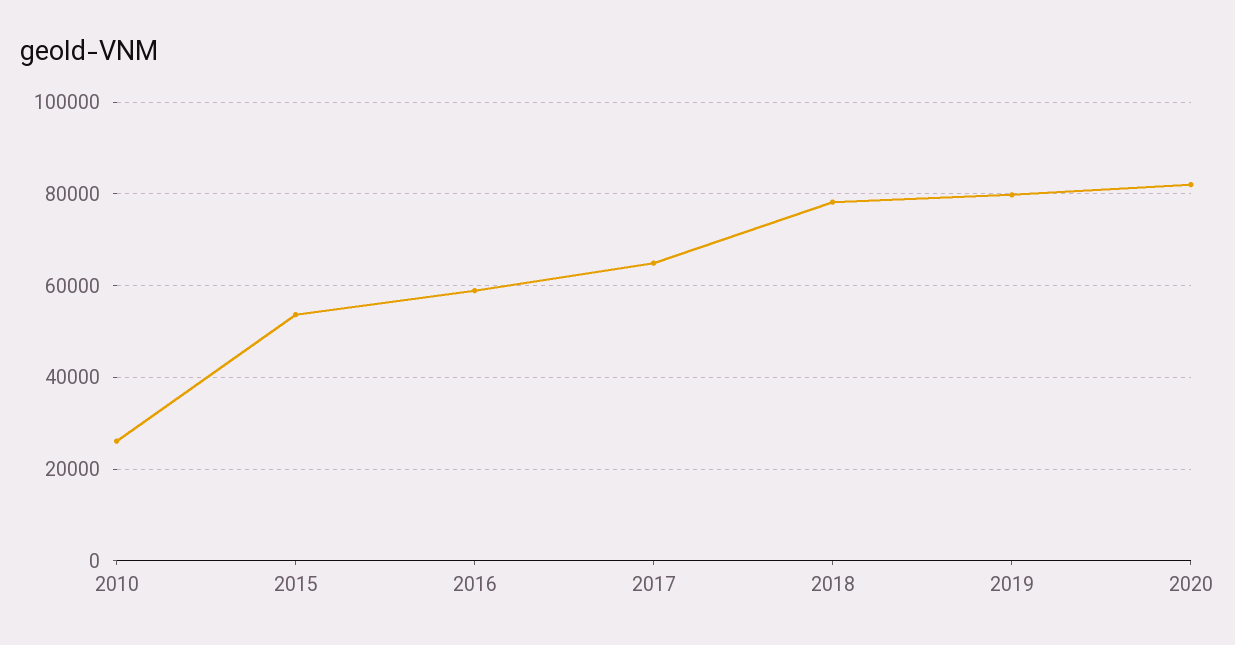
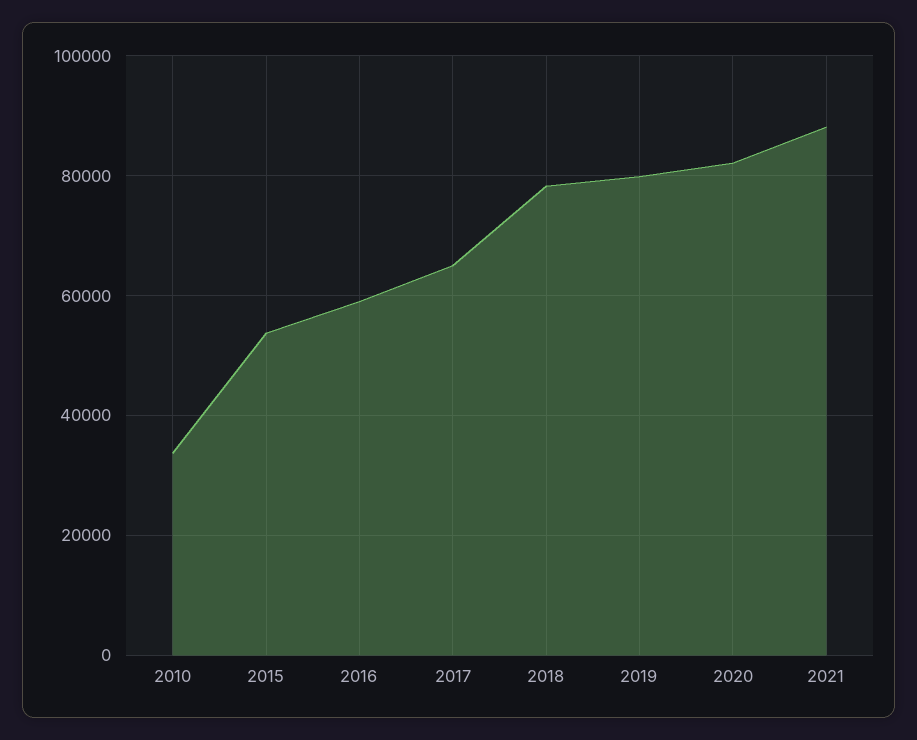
2010: 26000 -> 34000
2021: none -> 88000

